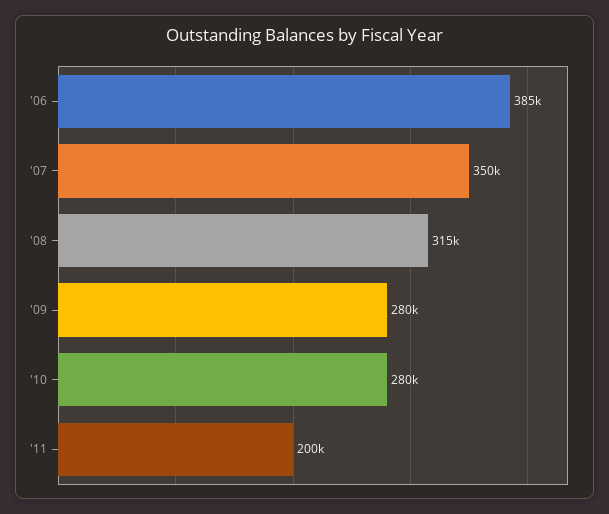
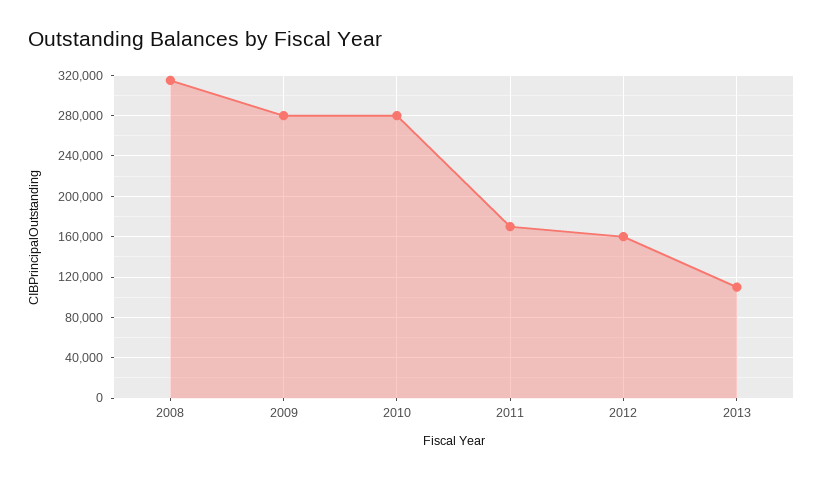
'06: 385000 -> none
'07: 350000 -> none
'11: 200000 -> 170000
2012: none -> 160000
2013: none -> 110000

